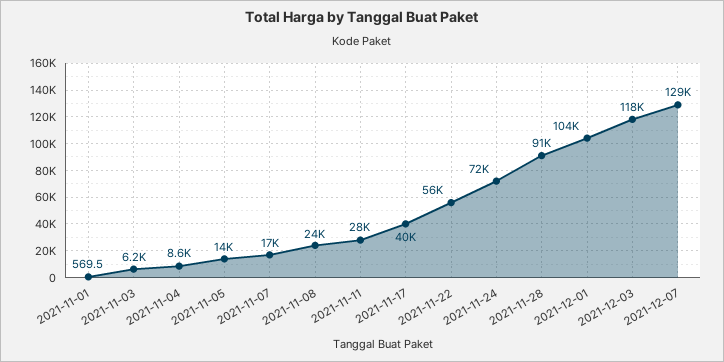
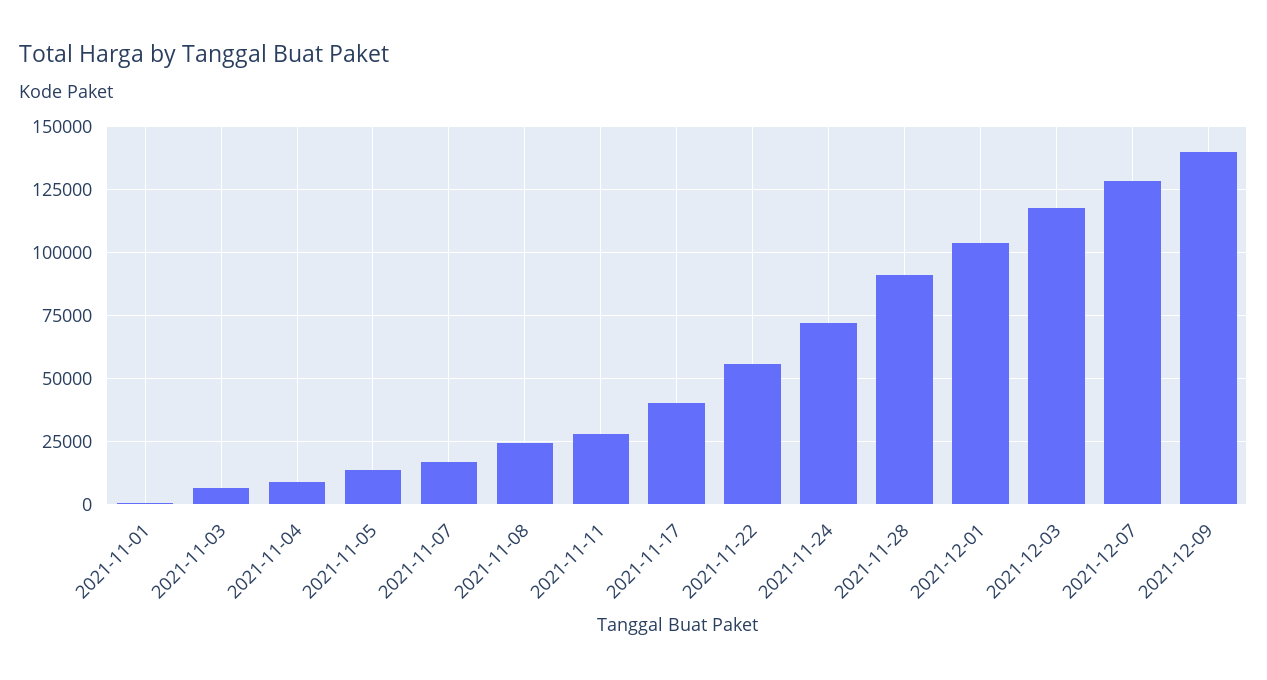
2021-12-09: none -> 140000

